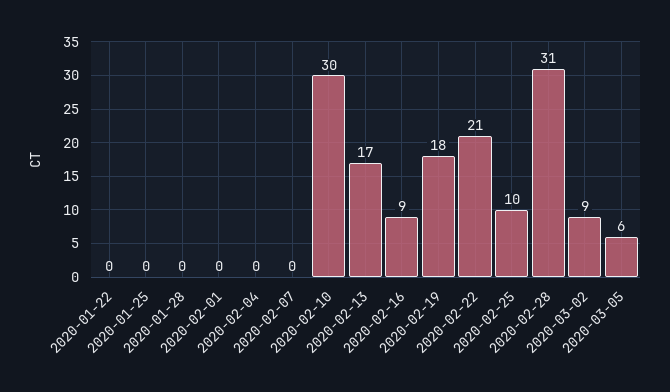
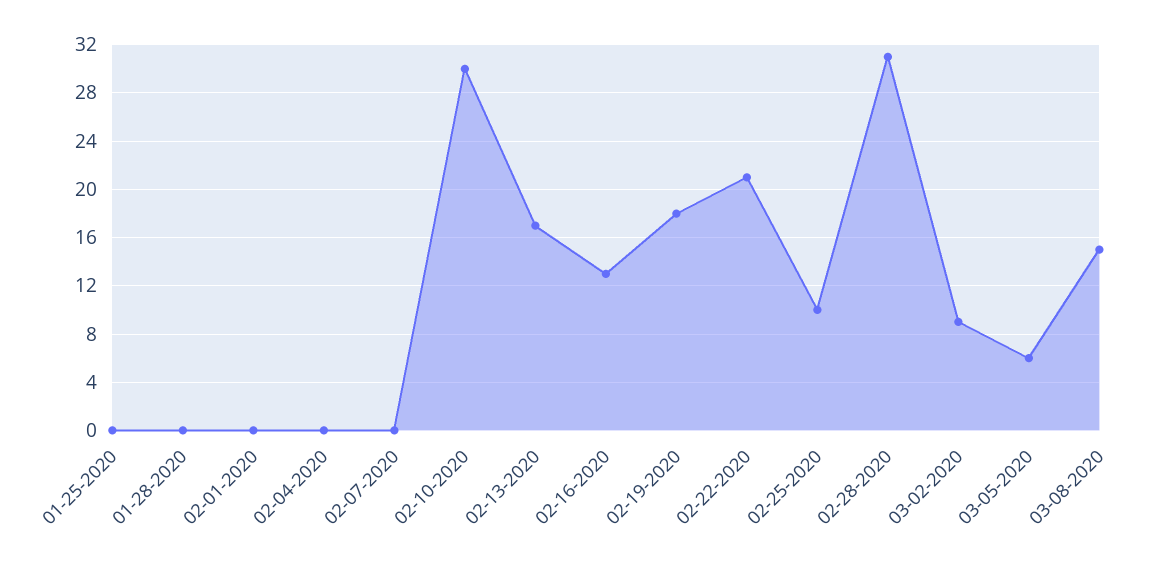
2020-01-22: 0 -> none
2020-02-16: 9 -> 13
03-08-2020: none -> 15

